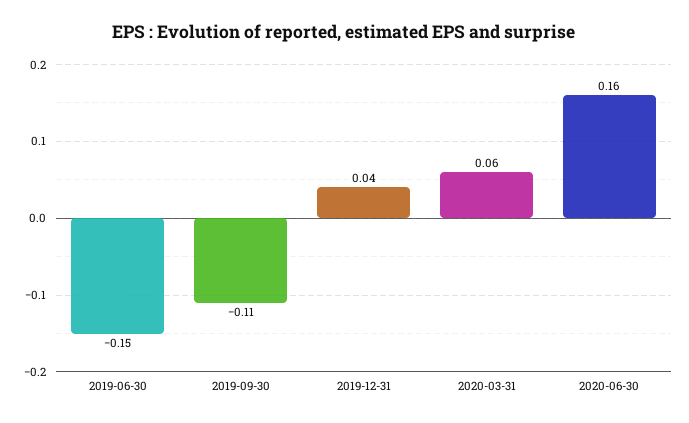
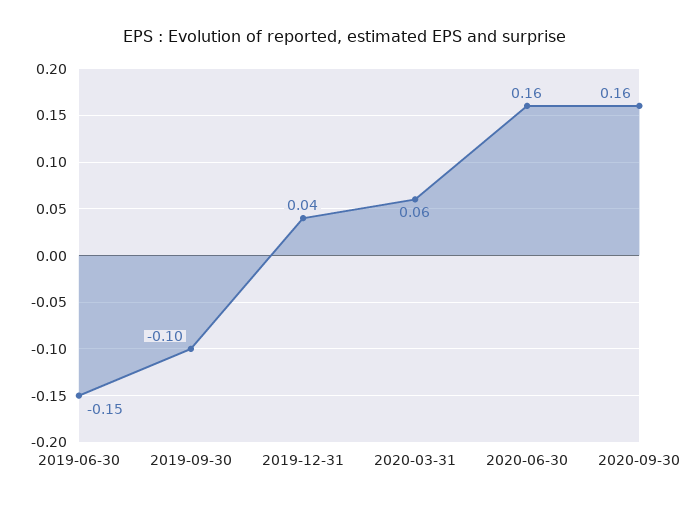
2019-09-30: -0.11 -> -0.1
2020-09-30: none -> 0.16

